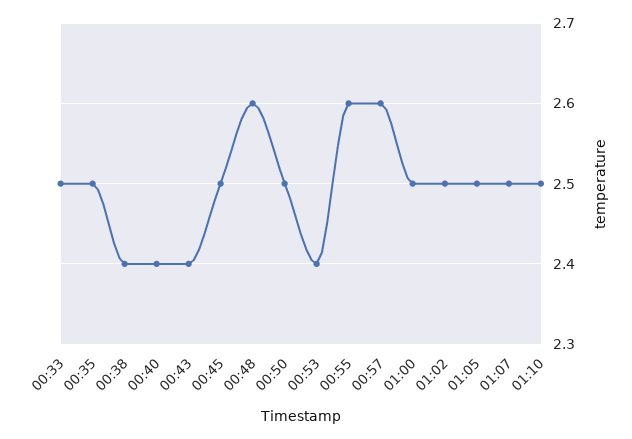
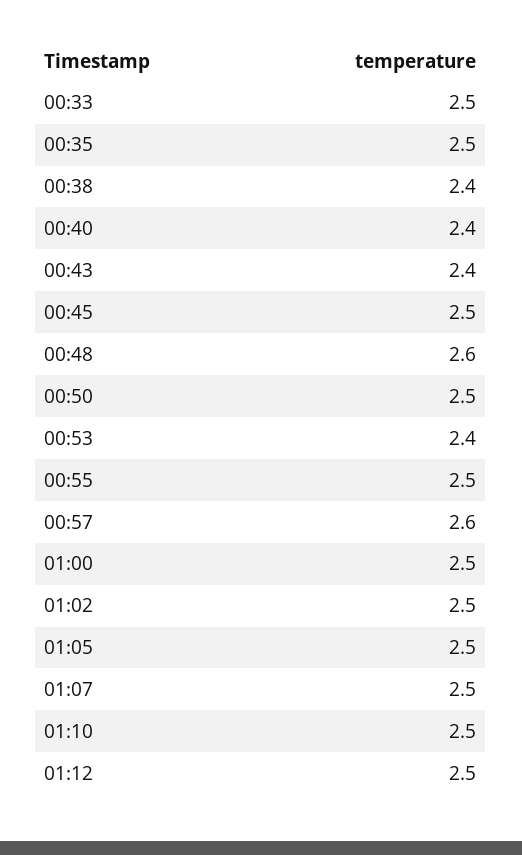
00:55: 2.6 -> 2.5
01:12: none -> 2.5

